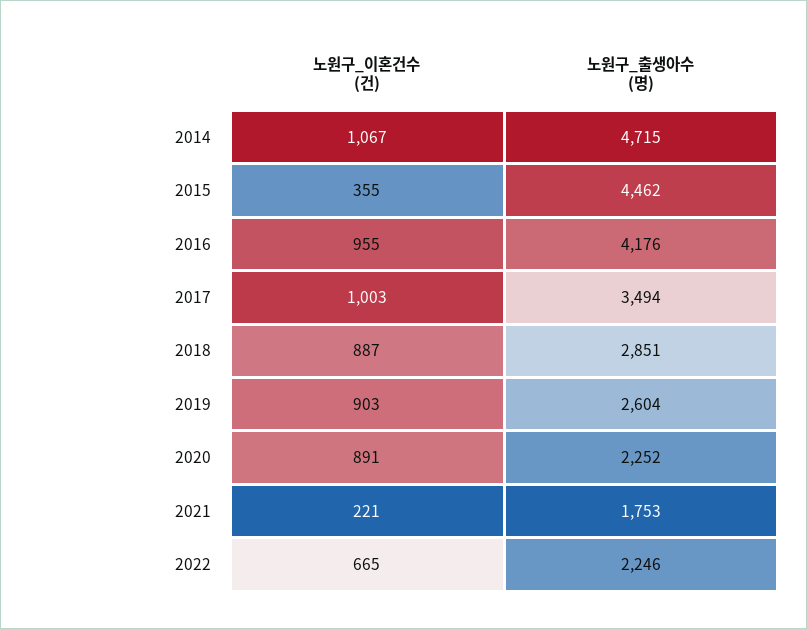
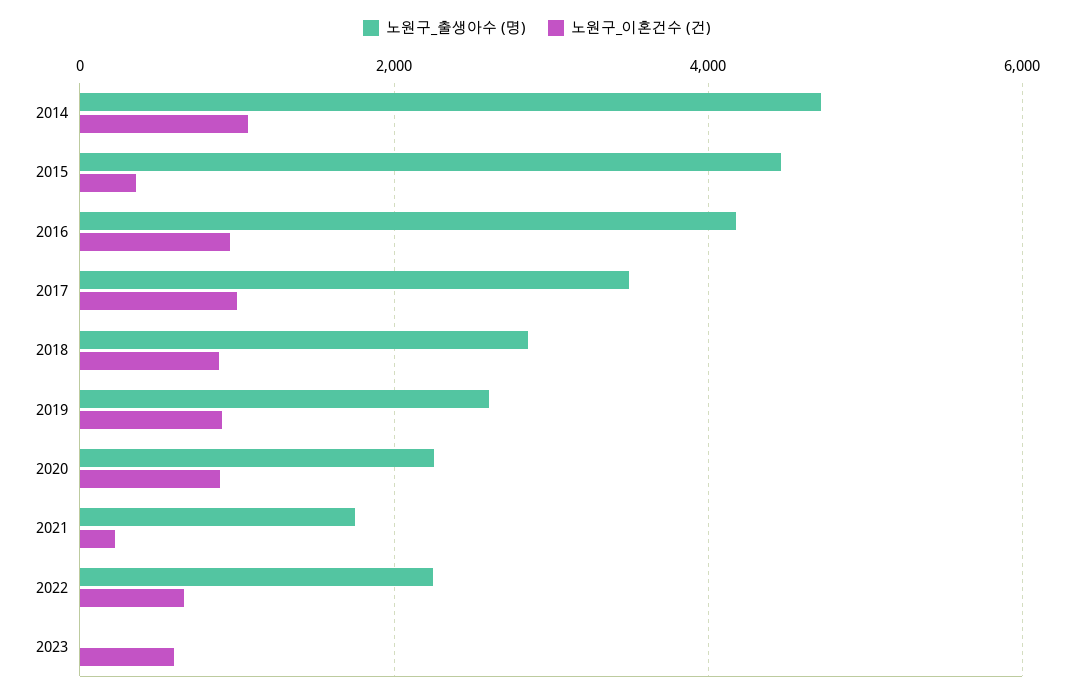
노원구_출생아수 (명), 2023: none -> 0
노원구_이혼건수 (건), 2023: none -> 600

